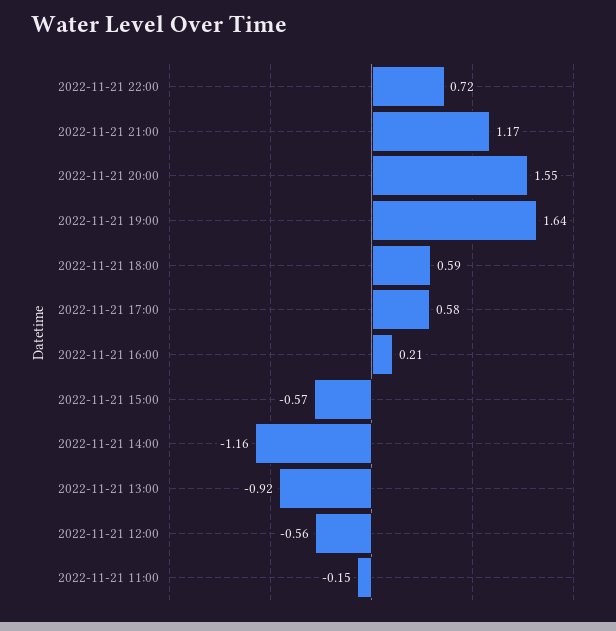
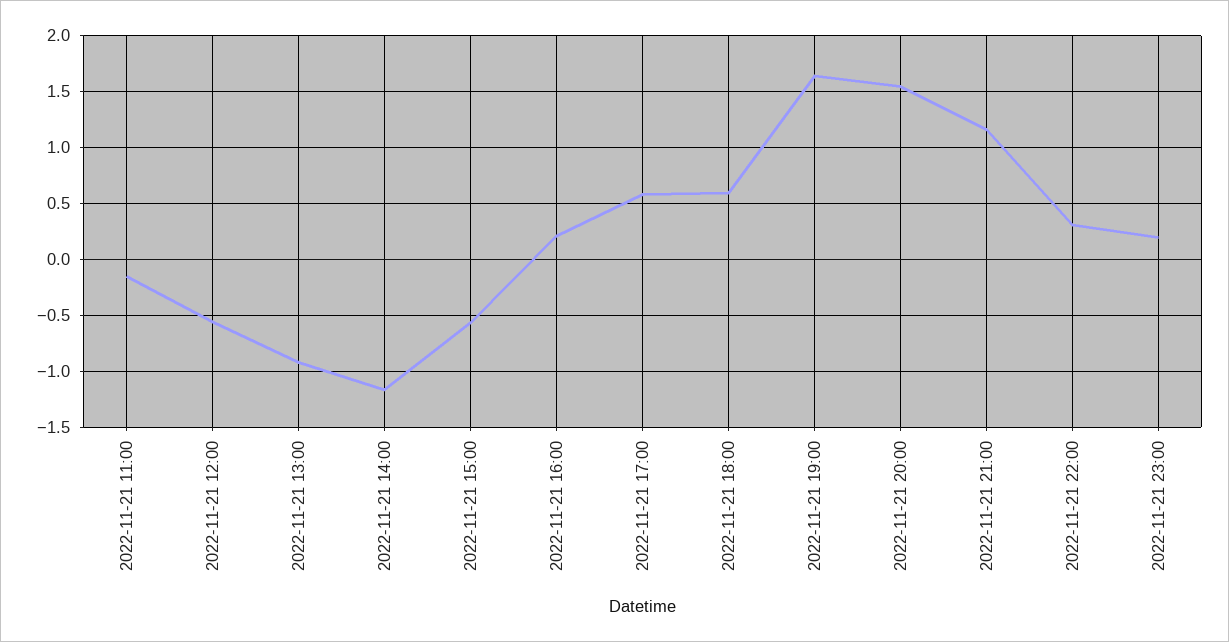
2022-11-21 22:00: 0.72 -> 0.3
2022-11-21 23:00: none -> 0.2

